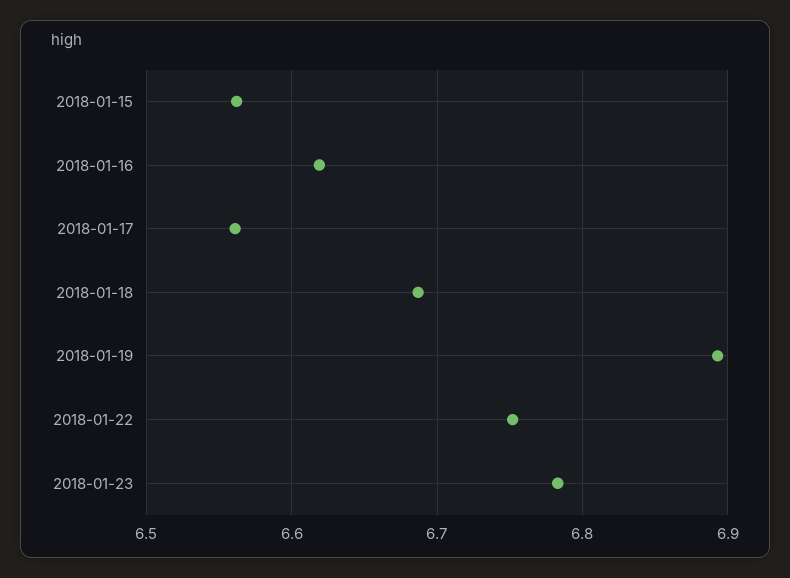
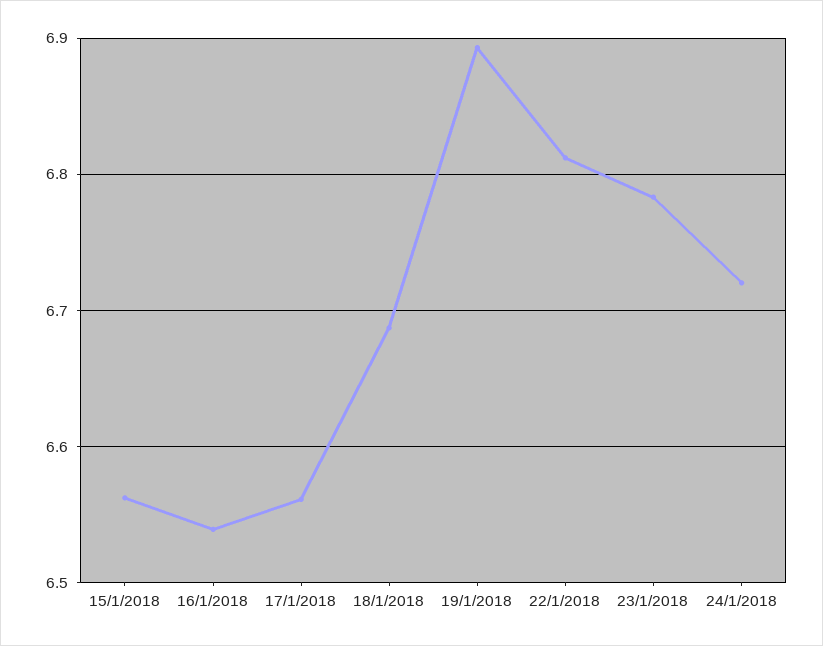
2018-01-16: 6.62 -> 6.54
2018-01-22: 6.75 -> 6.81
24/1/2018: none -> 6.72

